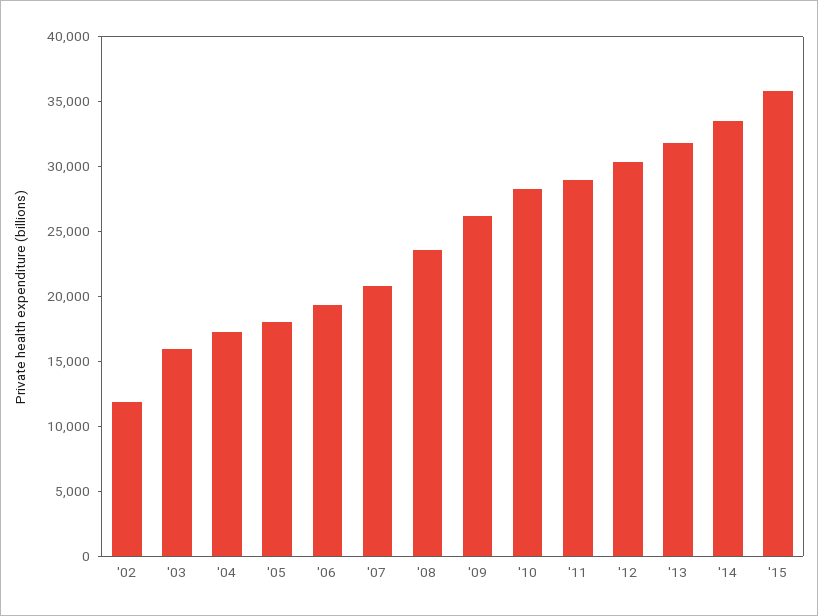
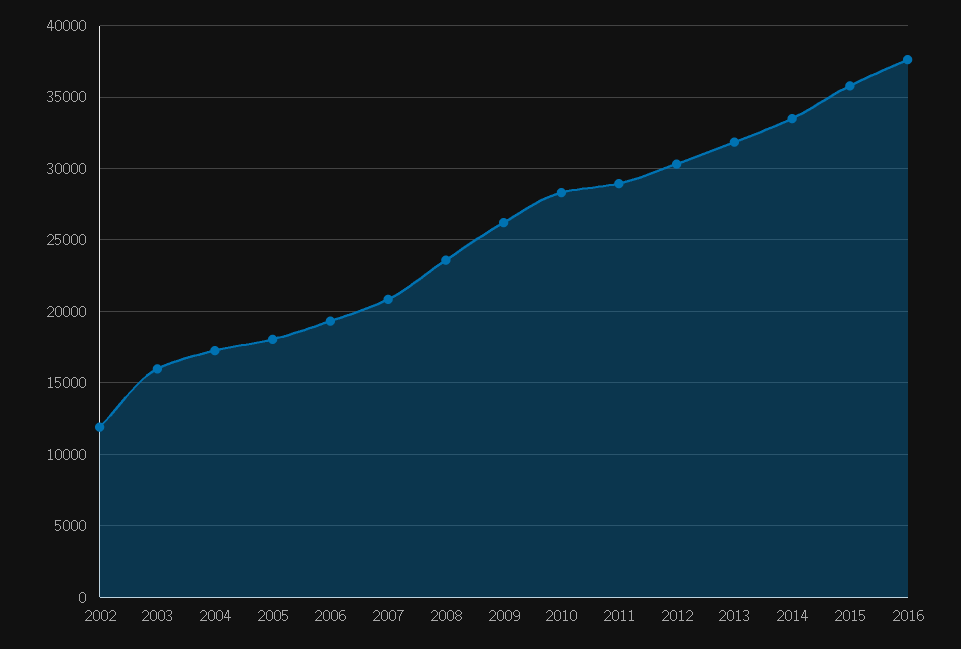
2016: none -> 37500

